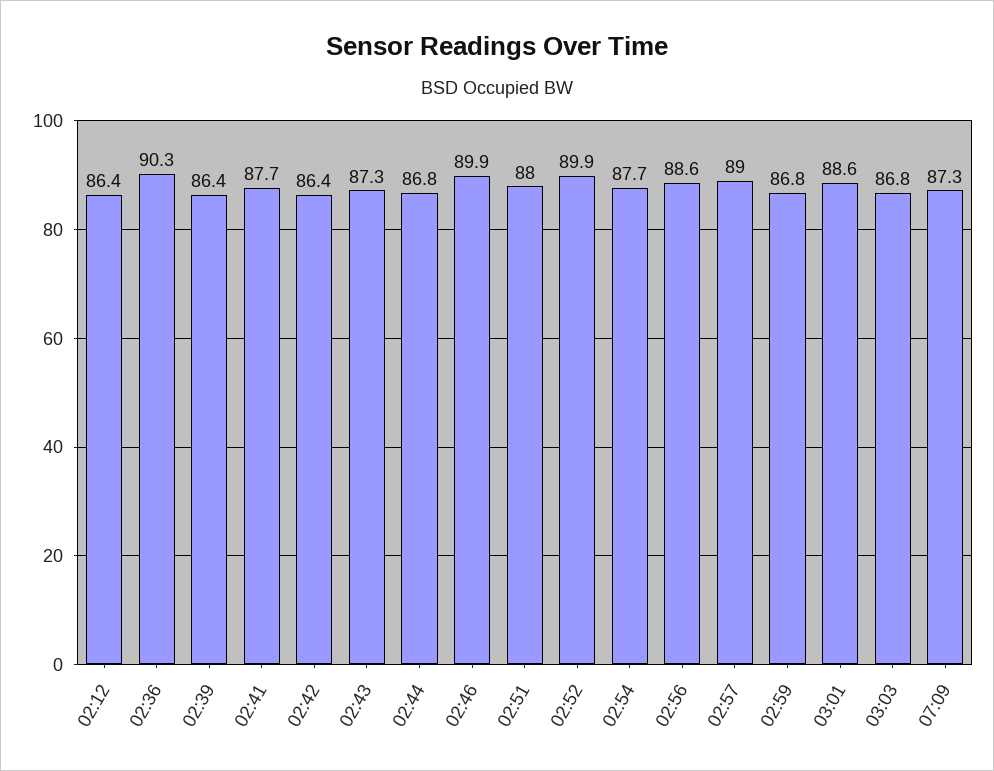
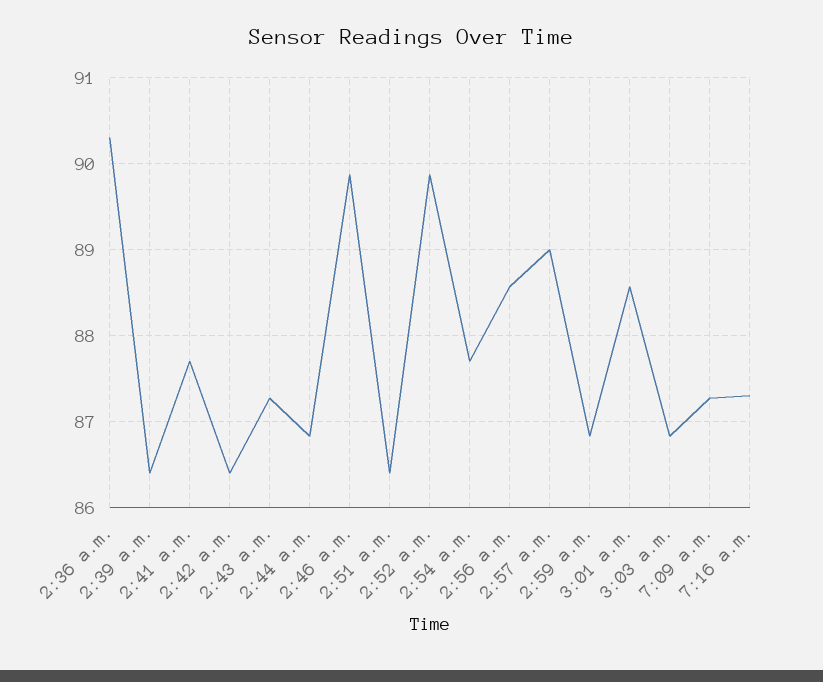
02:12: 86.4 -> none
02:51: 88 -> 86.4
7:16 a.m.: none -> 87.3

